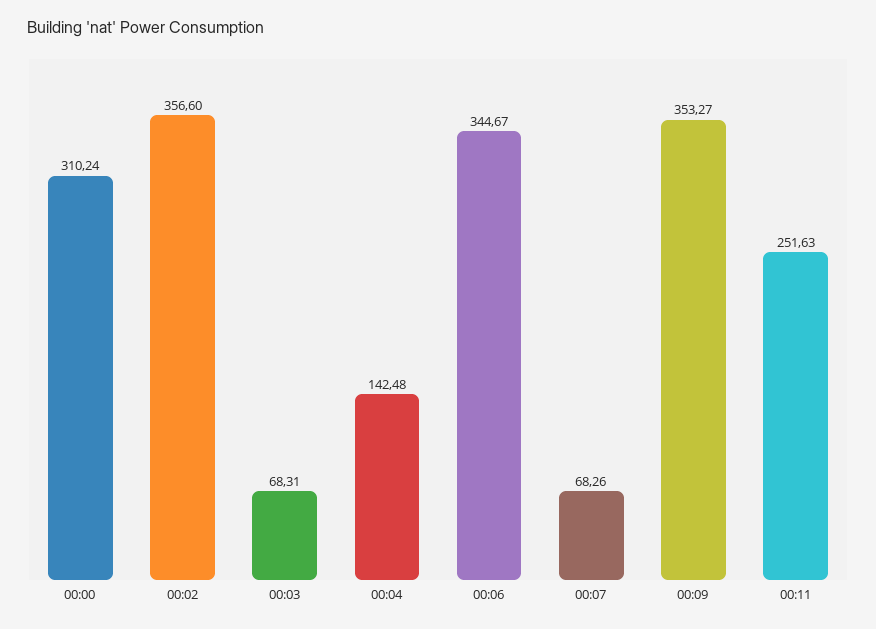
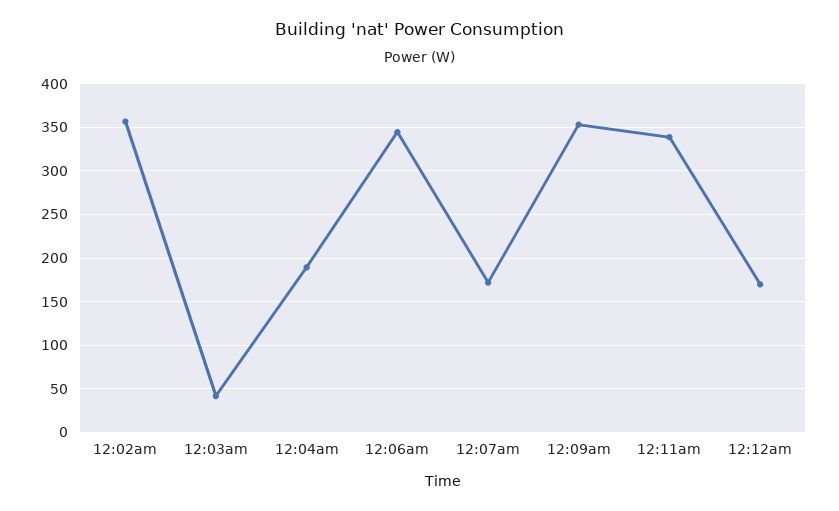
00:00: 310.24 -> none
00:03: 68.31 -> 40
00:04: 142.48 -> 190
00:07: 68.26 -> 170
00:11: 251.63 -> 340
12:12am: none -> 170

